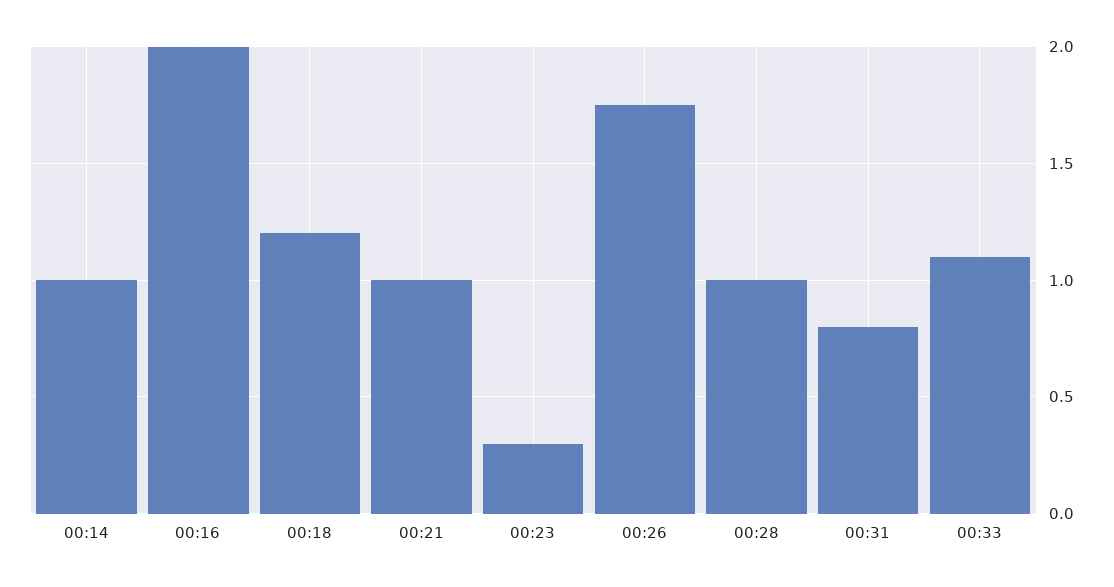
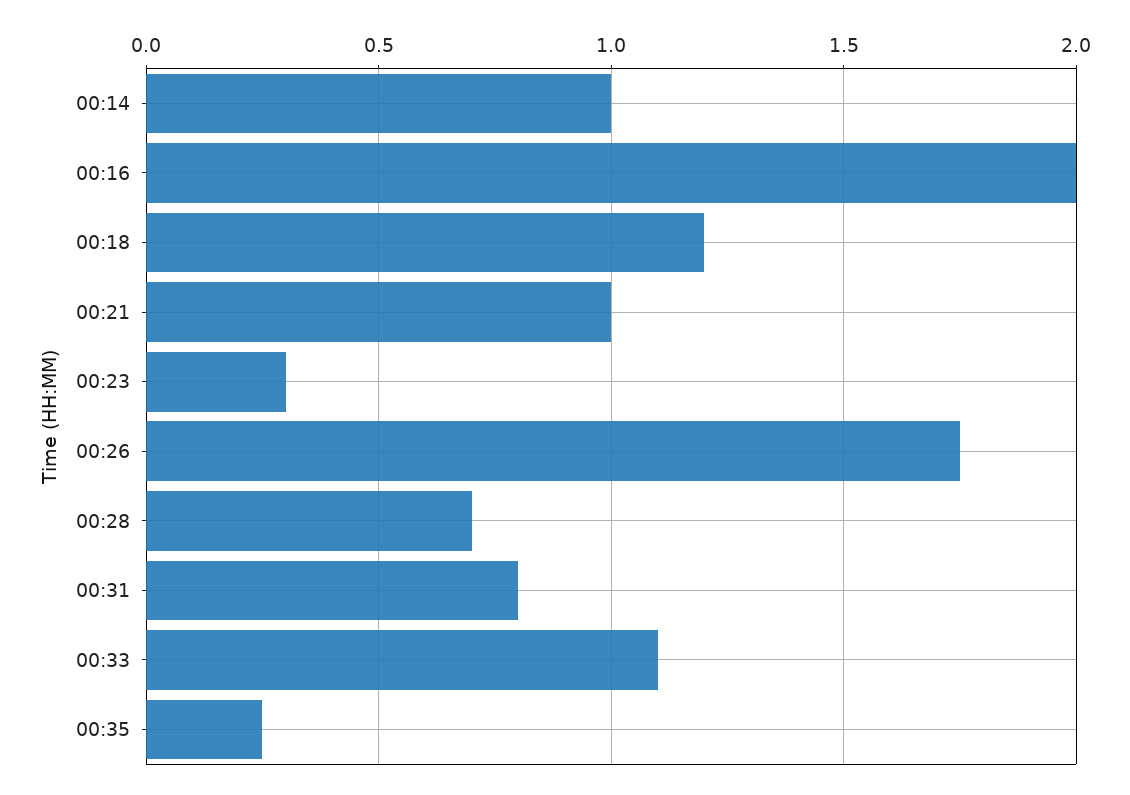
00:28: 1 -> 0.7
00:35: none -> 0.25

